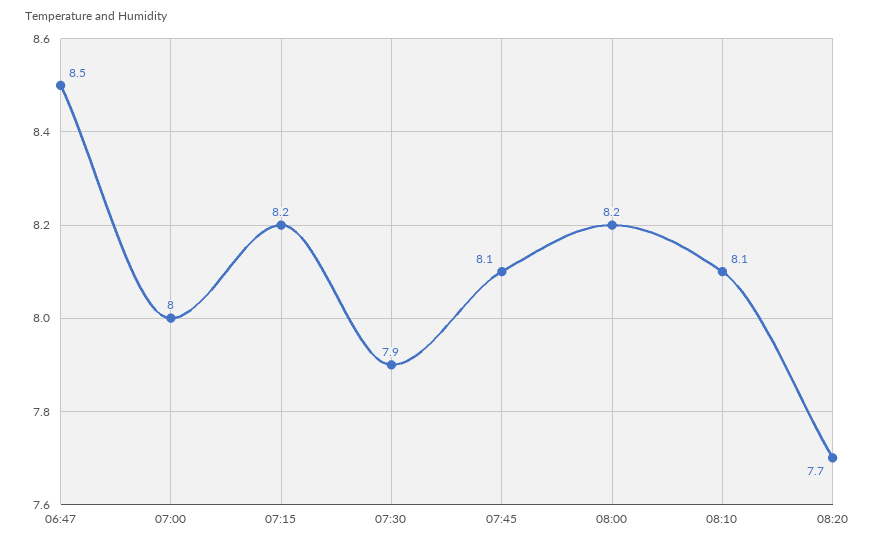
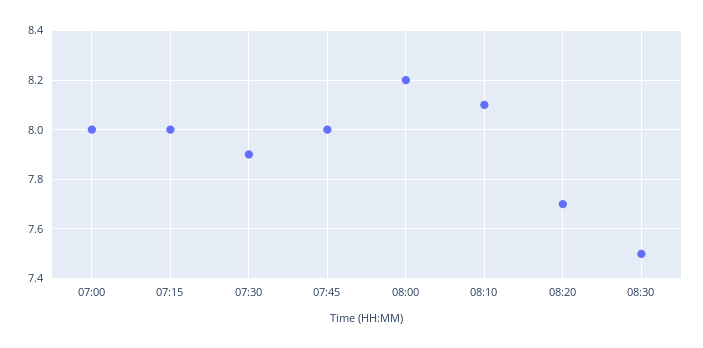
06:47: 8.5 -> none
07:15: 8.2 -> 8
07:45: 8.1 -> 8
08:30: none -> 7.5

